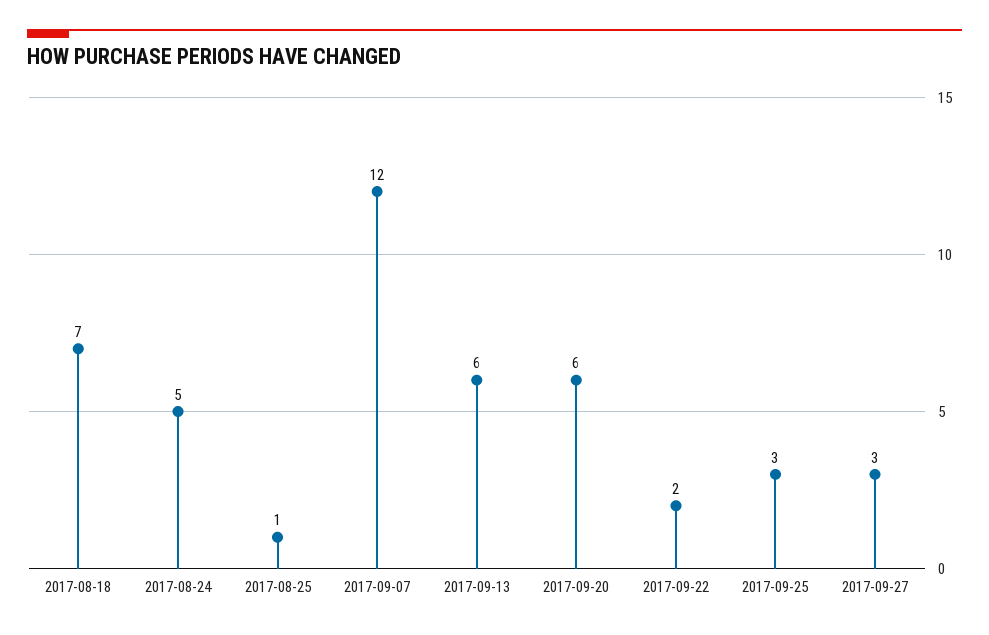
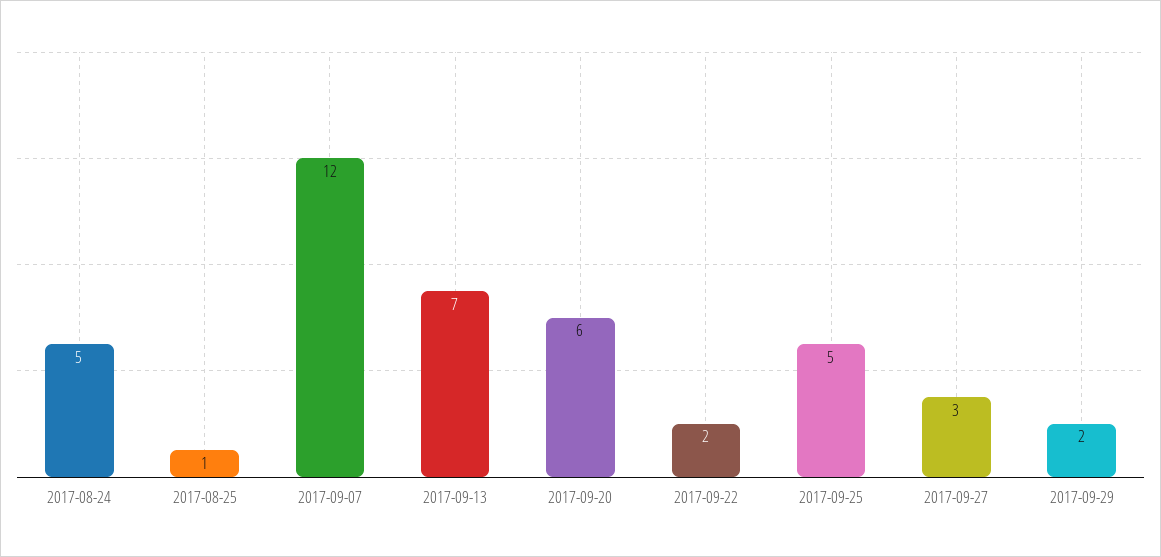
2017-08-18: 7 -> none
2017-09-13: 6 -> 7
2017-09-25: 3 -> 5
2017-09-29: none -> 2

